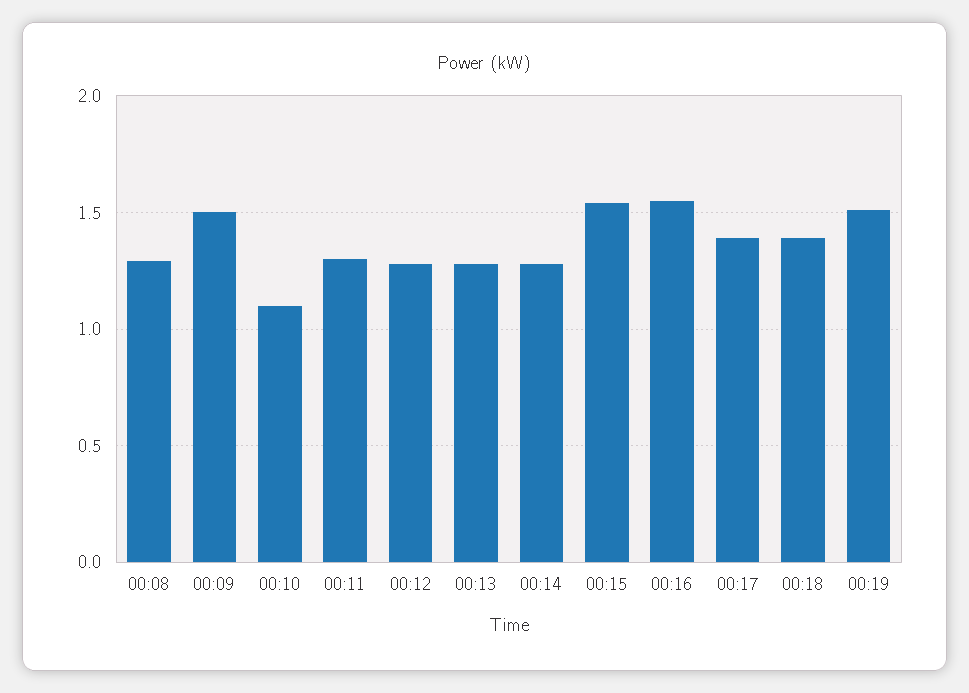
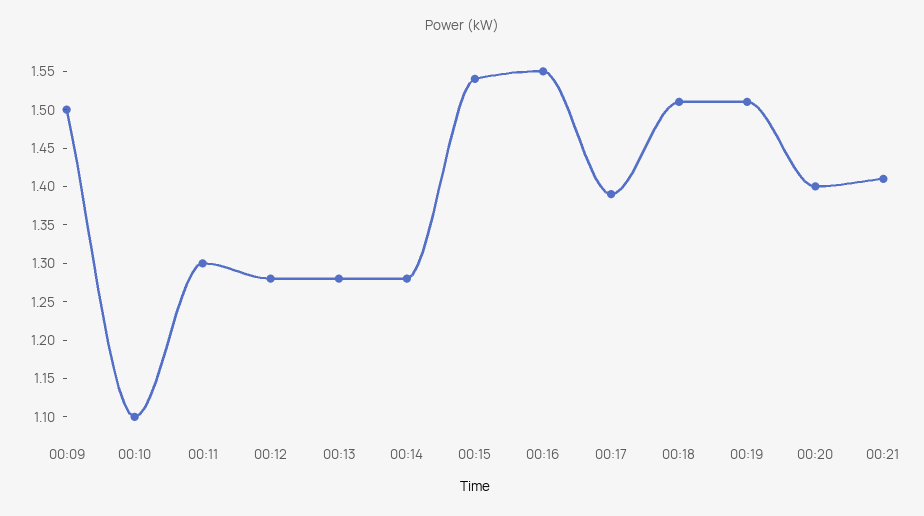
00:08: 1.3 -> none
00:18: 1.4 -> 1.5
00:20: none -> 1.4
00:21: none -> 1.4

